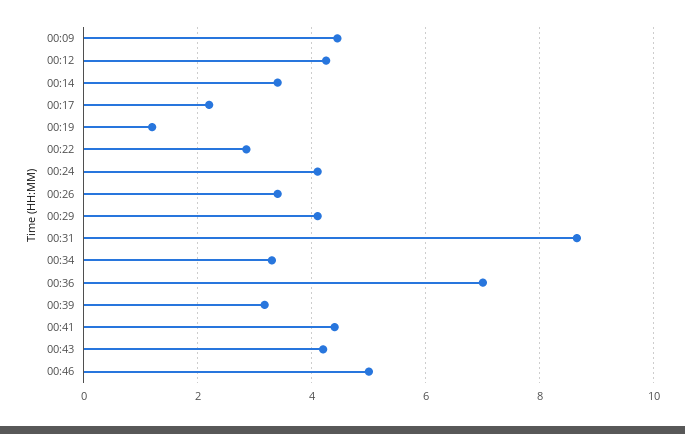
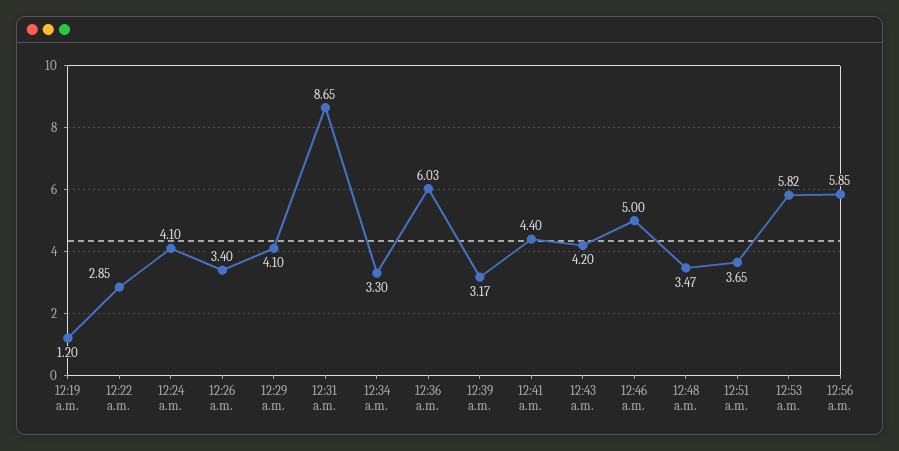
00:09: 4.4 -> none
00:12: 4.2 -> none
00:14: 3.4 -> none
00:17: 2.2 -> none
00:36: 7 -> 6.03
12:48 a.m.: none -> 3.47
12:51 a.m.: none -> 3.65
12:53 a.m.: none -> 5.82
12:56 a.m.: none -> 5.85

